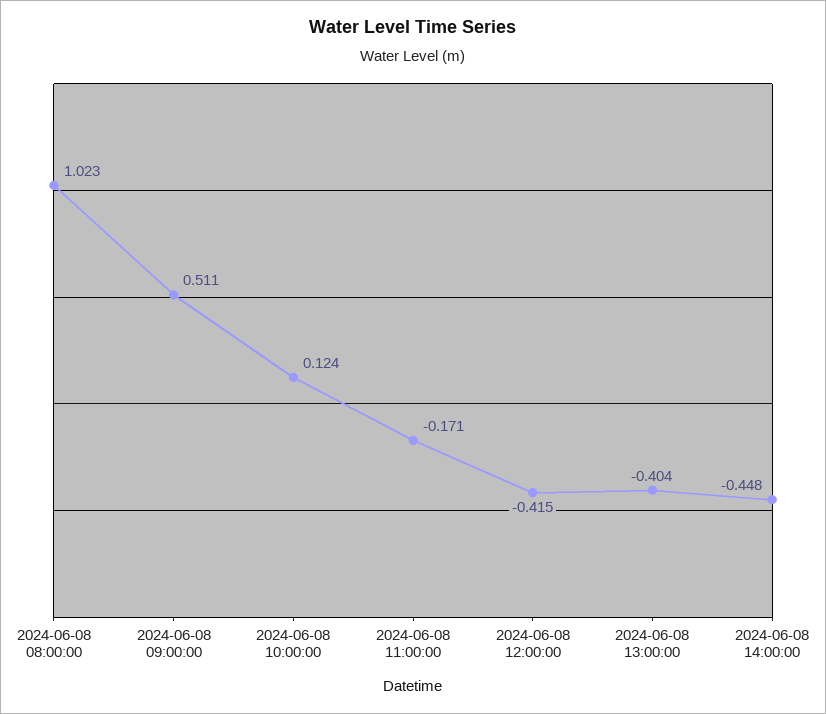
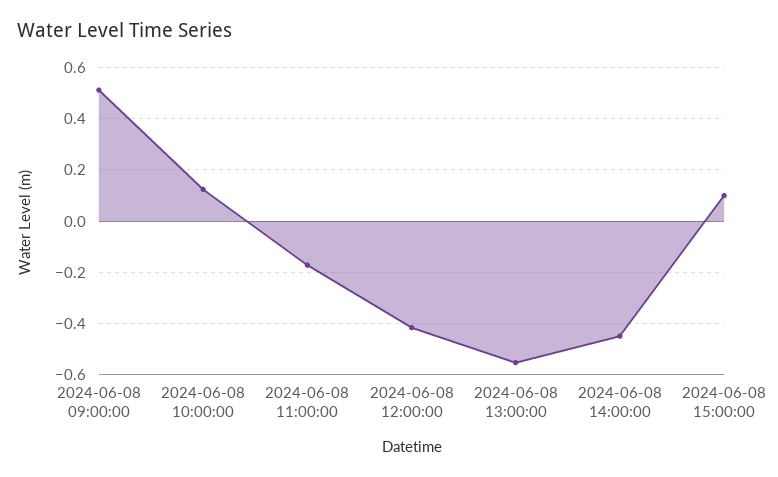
2024-06-08 08:00:00: 1.023 -> none
2024-06-08 13:00:00: -0.404 -> -0.55
2024-06-08 15:00:00: none -> 0.1

